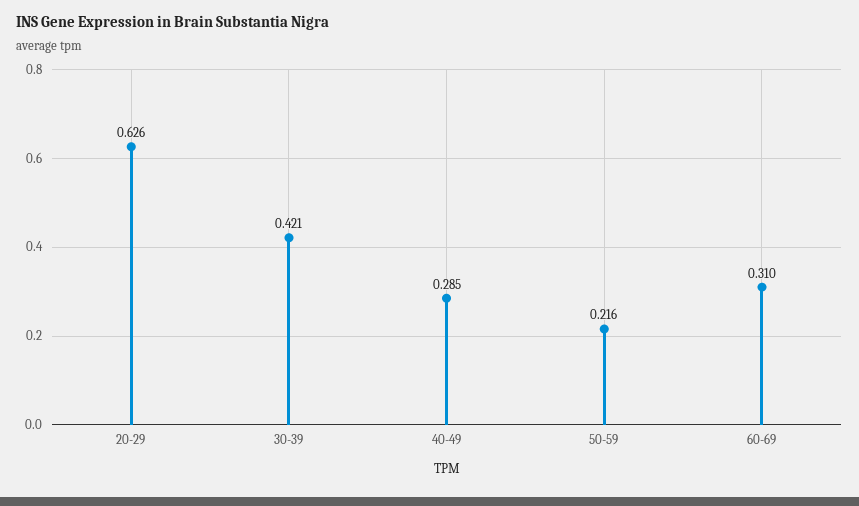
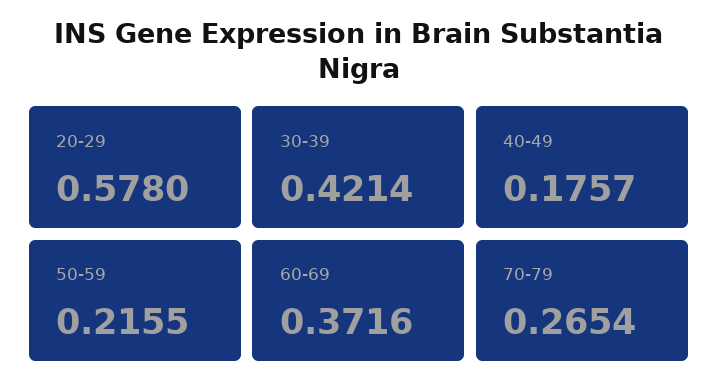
20-29: 0.626 -> 0.578
40-49: 0.285 -> 0.1757
60-69: 0.31 -> 0.3716
70-79: none -> 0.2654

